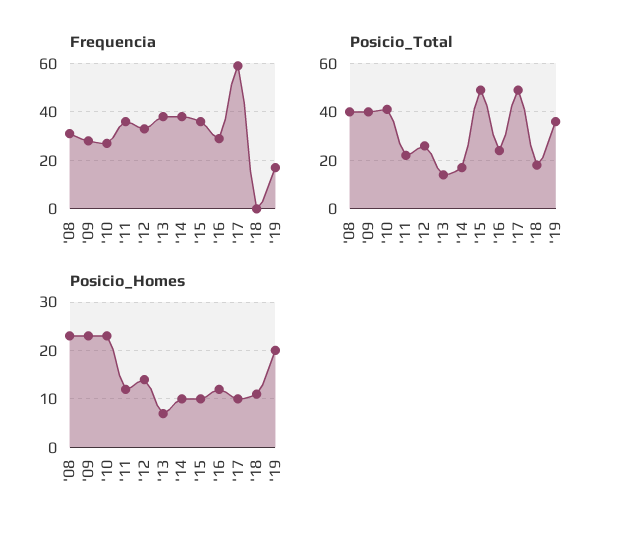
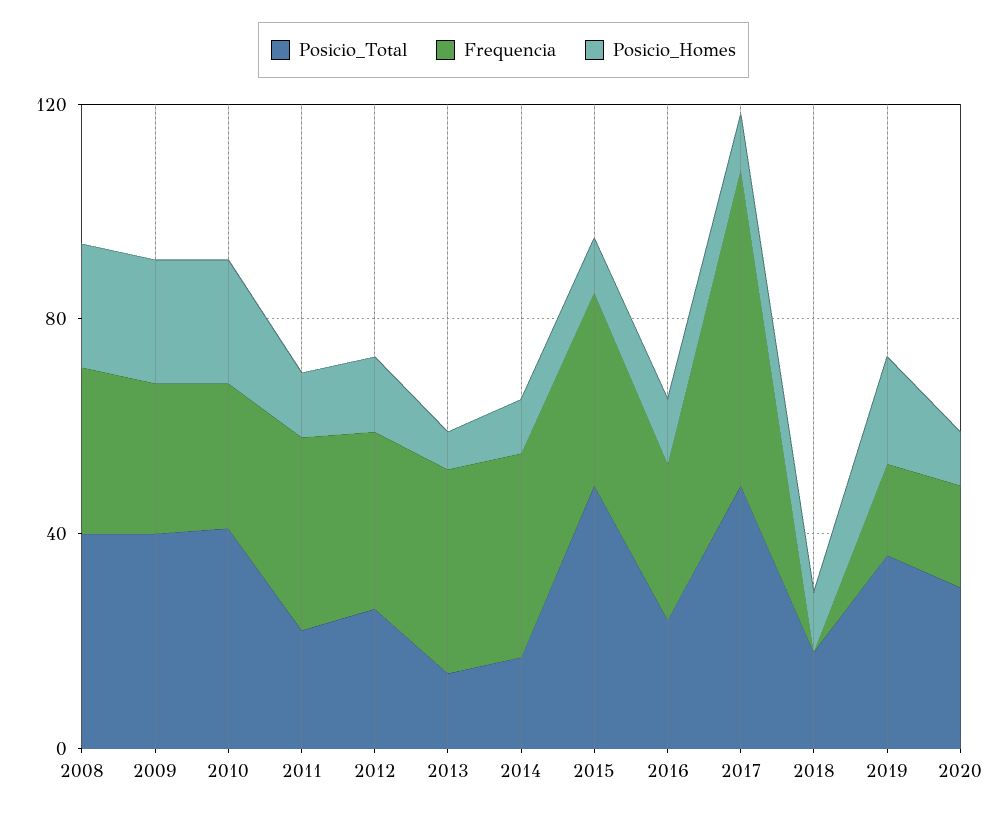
Posicio_Total, 2020: none -> 30
Frequencia, 2020: none -> 20
Posicio_Homes, 2020: none -> 10

